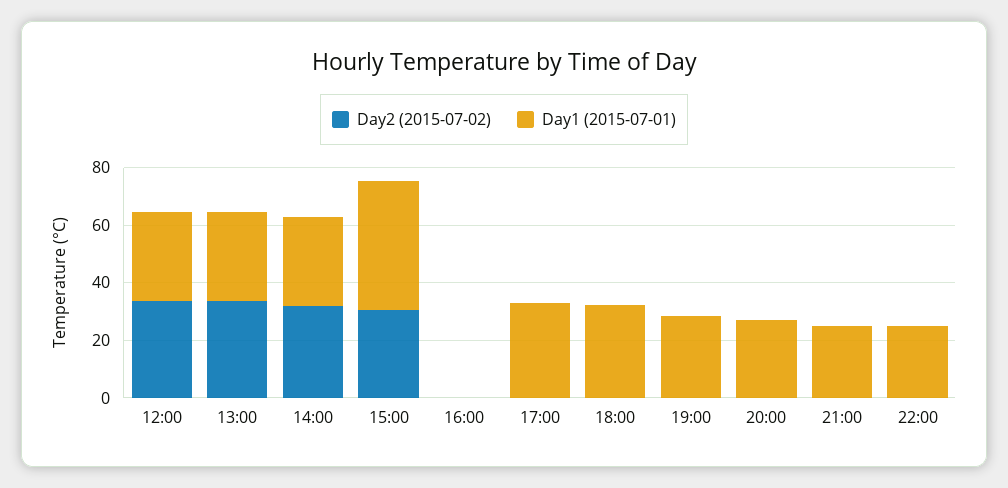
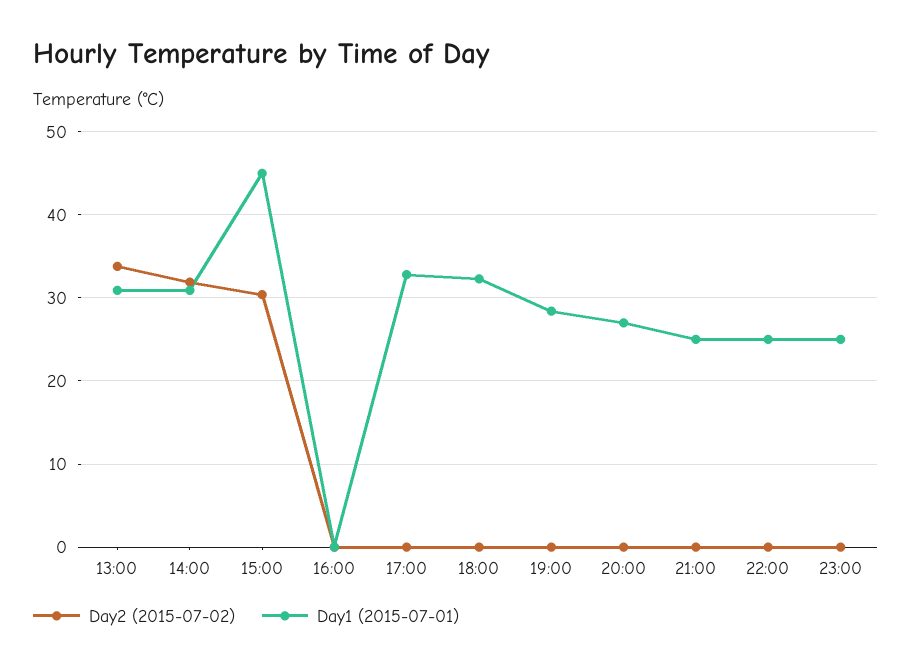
Day2 (2015-07-02), 12:00: 35 -> none
Day1 (2015-07-01), 12:00: 30 -> none
Day2 (2015-07-02), 23:00: none -> 0
Day1 (2015-07-01), 23:00: none -> 25

